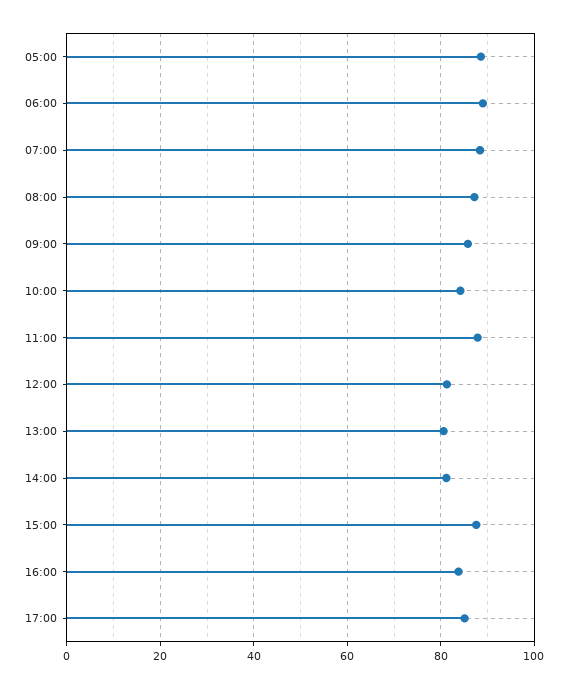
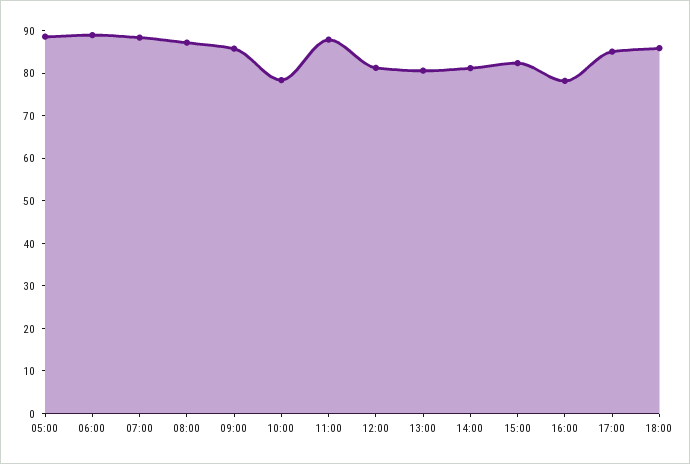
10:00: 84 -> 78
15:00: 88 -> 82
16:00: 84 -> 78
18:00: none -> 86

